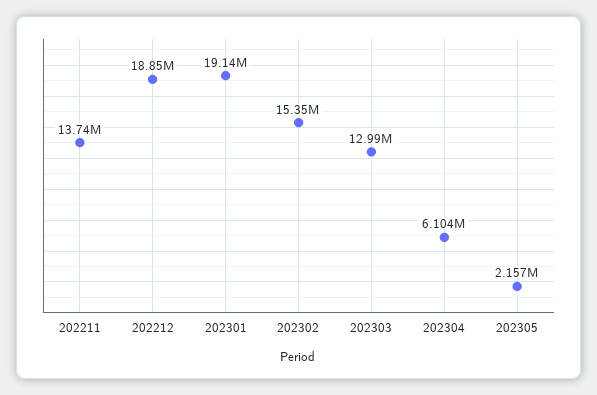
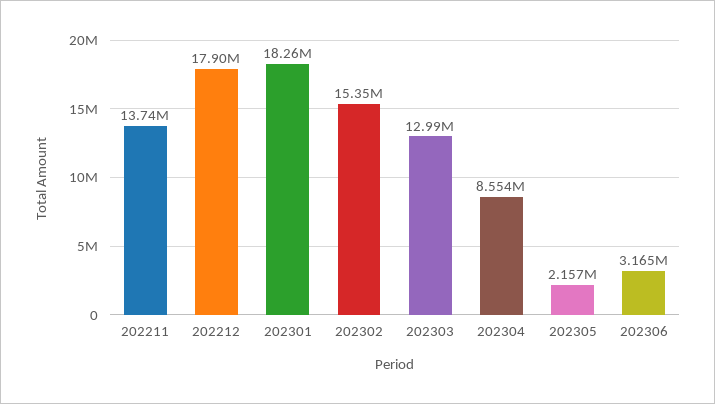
202212: 18850000 -> 17900000
202301: 19140000 -> 18260000
202304: 6104000 -> 8554000
202306: none -> 3165000

